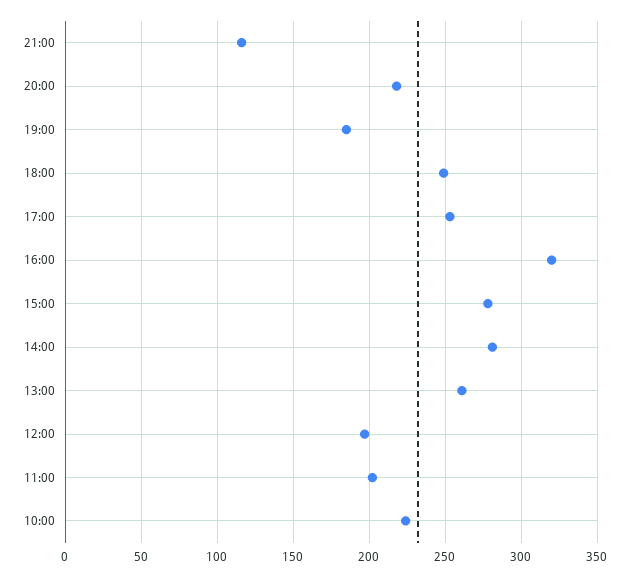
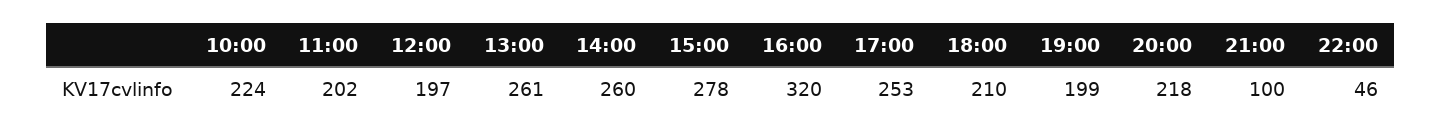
21:00: 115 -> 100
19:00: 185 -> 199
18:00: 250 -> 210
14:00: 280 -> 260
22:00: none -> 46

